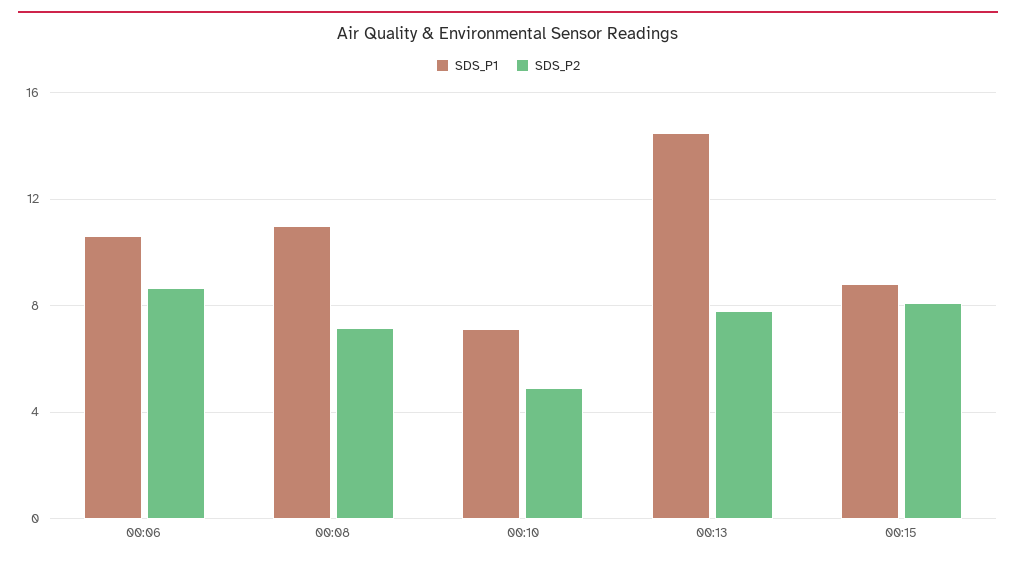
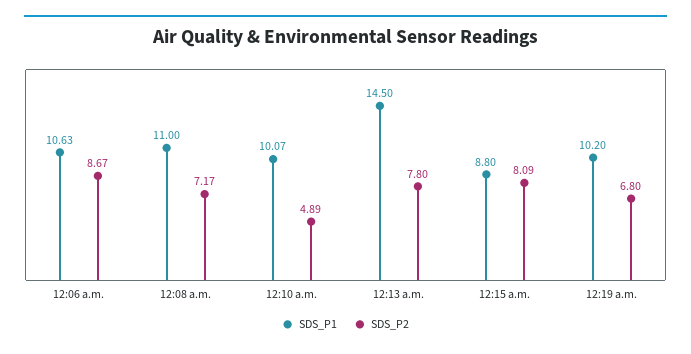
SDS_P1, 00:10: 7 -> 10.07
SDS_P1, 12:19 a.m.: none -> 10.2
SDS_P2, 12:19 a.m.: none -> 6.8

